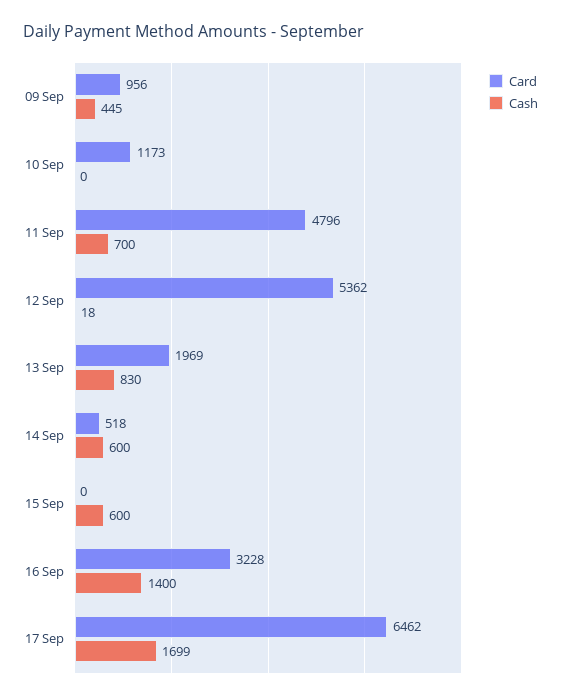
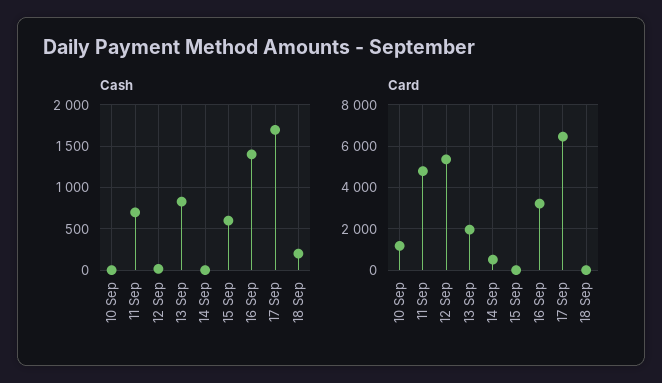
Card, 09 Sep: 956 -> none
Cash, 09 Sep: 445 -> none
Cash, 14 Sep: 600 -> 0
Cash, 18 Sep: none -> 200
Card, 18 Sep: none -> 0

